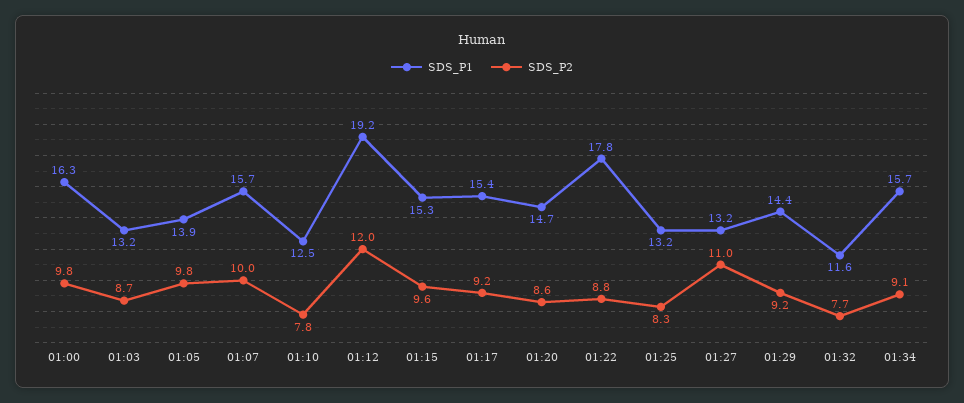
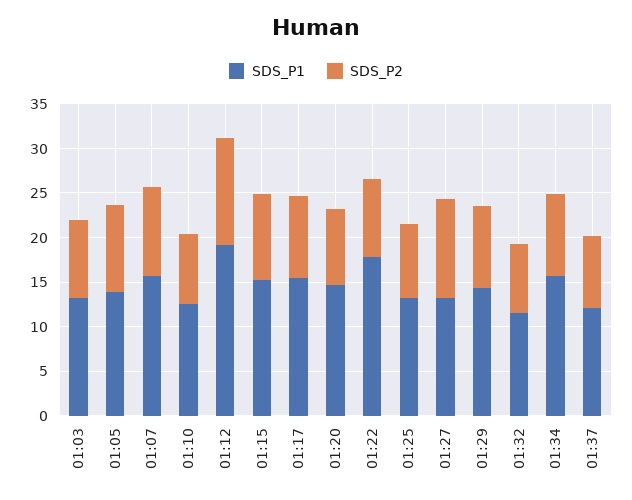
SDS_P1, 01:00: 16.3 -> none
SDS_P2, 01:00: 9.8 -> none
SDS_P1, 01:37: none -> 12
SDS_P2, 01:37: none -> 8

